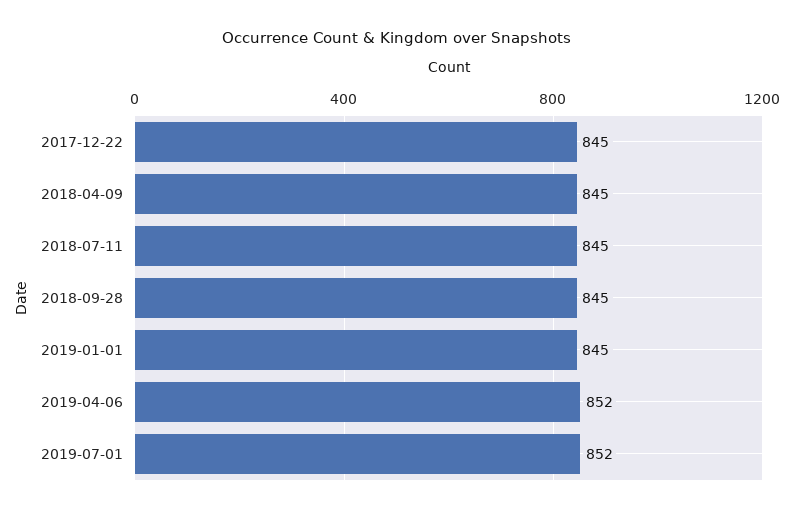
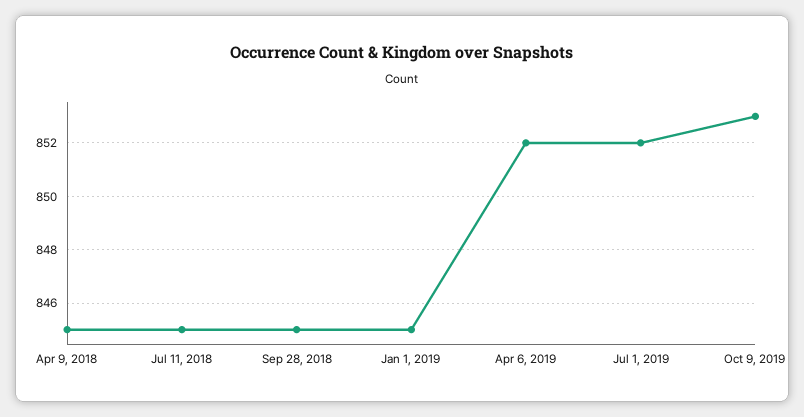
2017-12-22: 845 -> none
Oct 9, 2019: none -> 853

